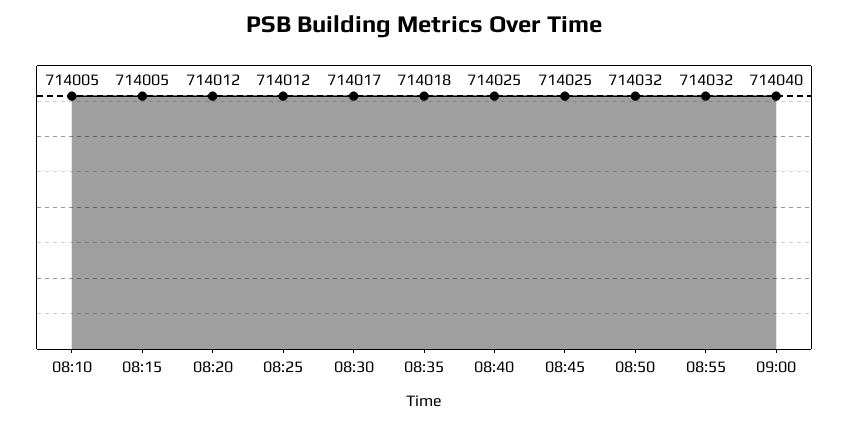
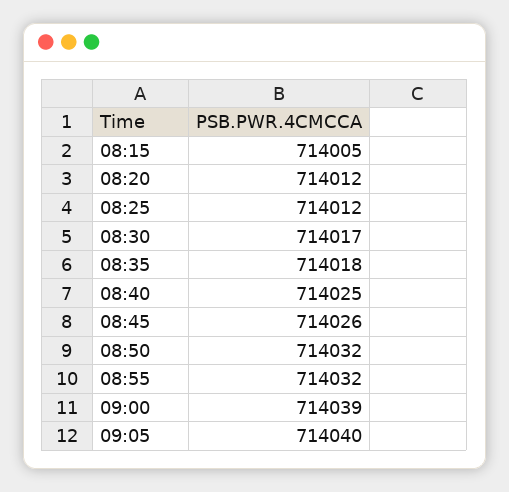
08:10: 714005 -> none
08:45: 714025 -> 714026
09:00: 714040 -> 714039
09:05: none -> 714040

